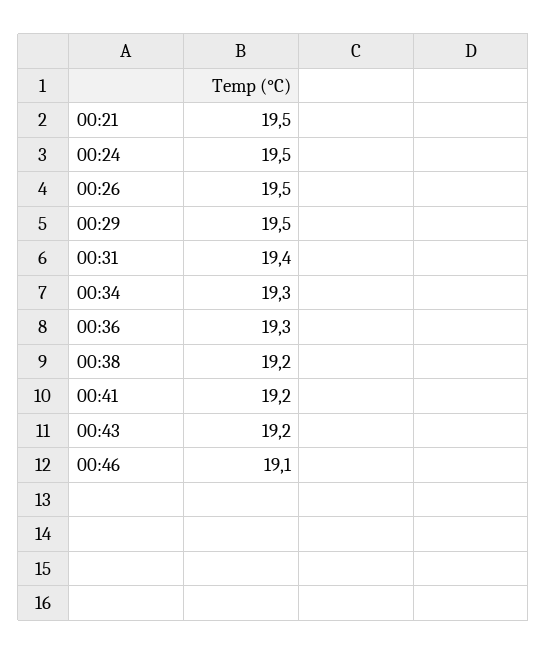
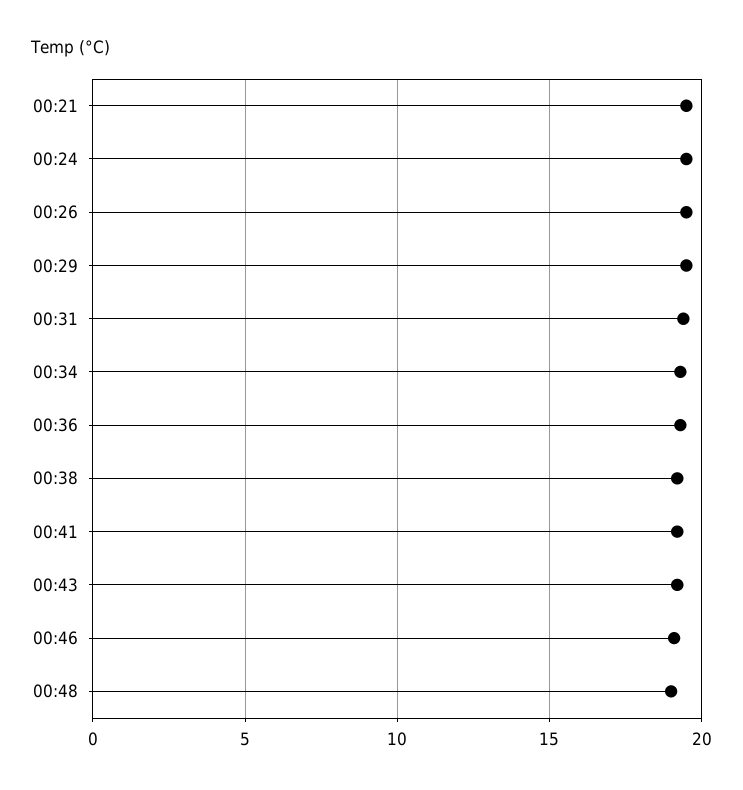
00:48: none -> 19

